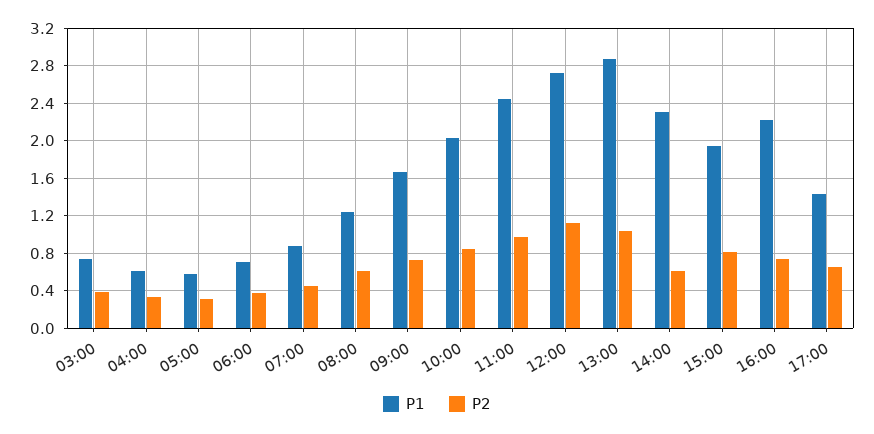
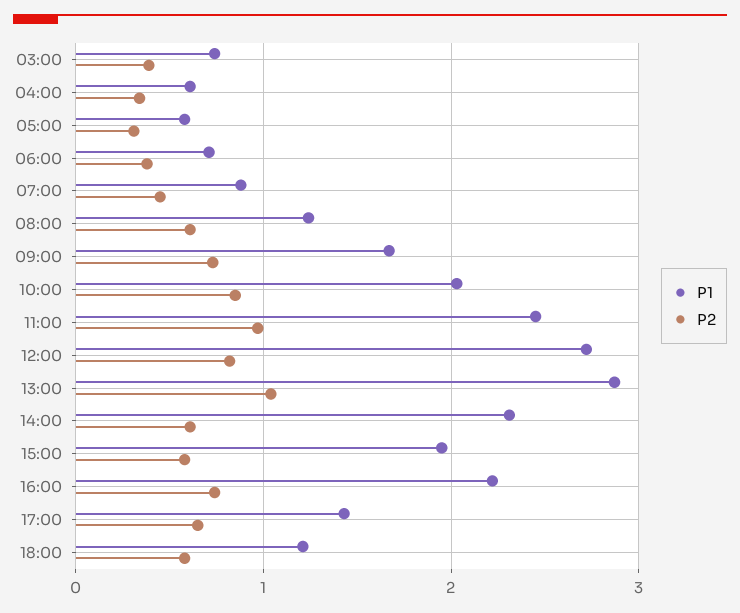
P2, 12:00: 1.1 -> 0.8
P2, 15:00: 0.8 -> 0.6
P1, 18:00: none -> 1.2
P2, 18:00: none -> 0.6

